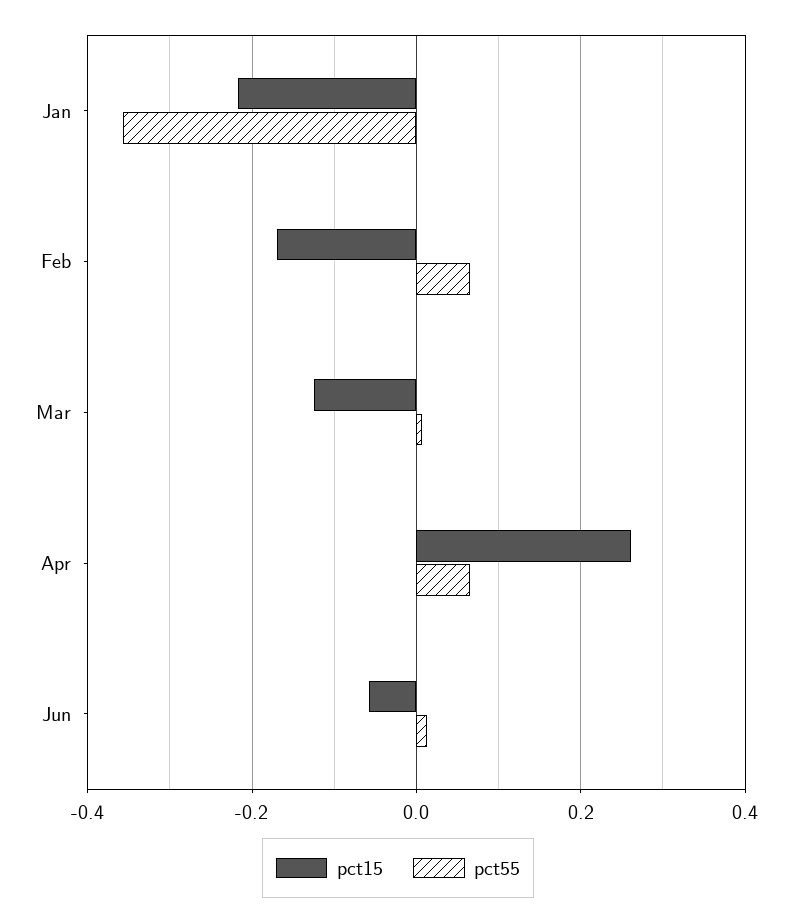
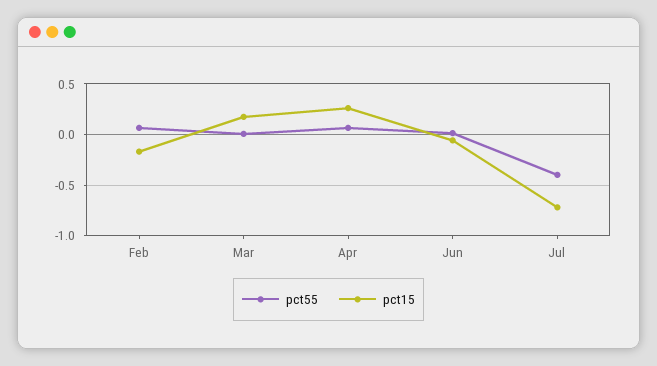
pct15, Jan: -0.22 -> none
pct55, Jan: -0.36 -> none
pct15, Mar: -0.12 -> 0.2
pct55, Jul: none -> -0.4
pct15, Jul: none -> -0.7

